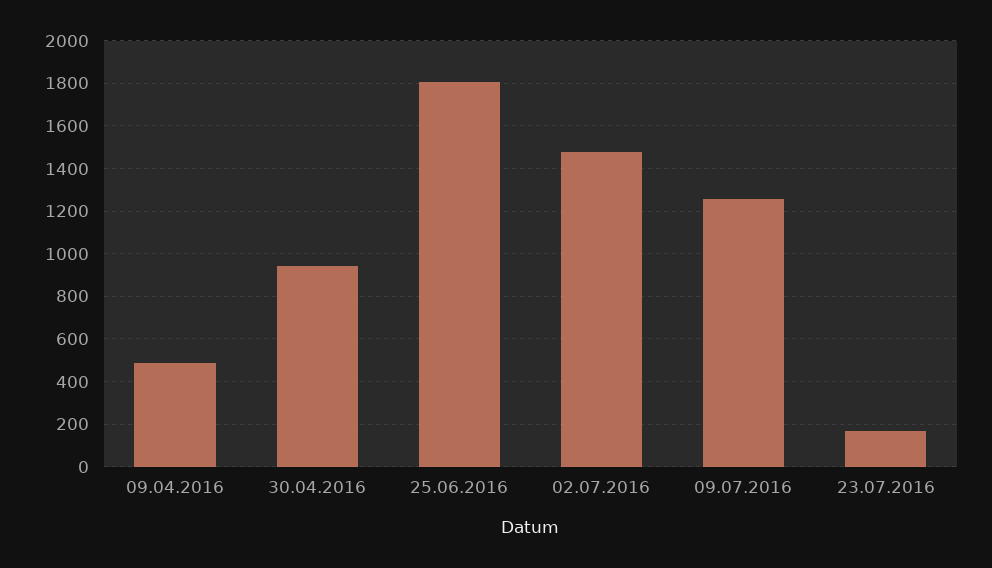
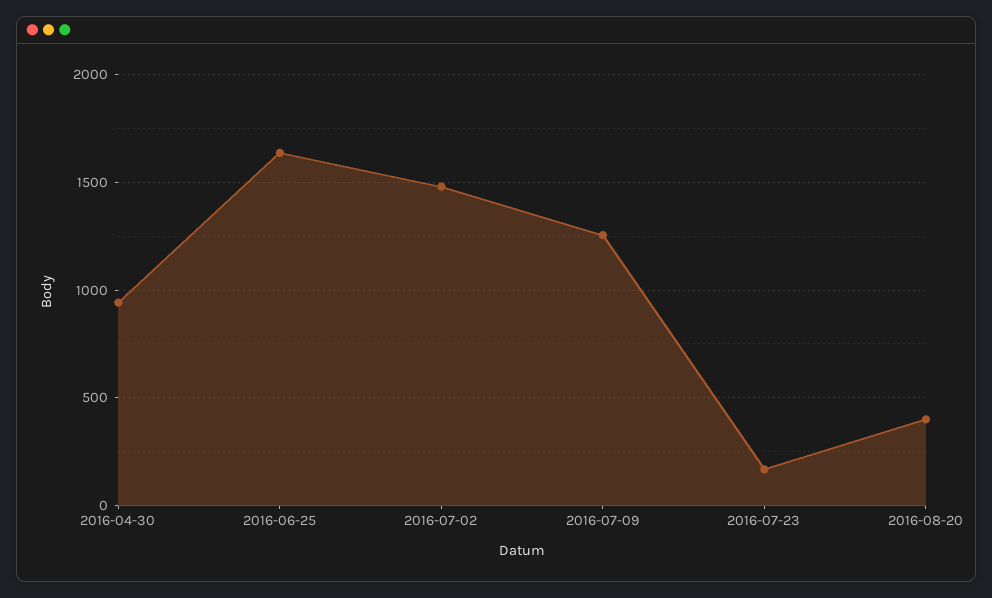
09.04.2016: 500 -> none
25.06.2016: 1800 -> 1650
2016-08-20: none -> 400

